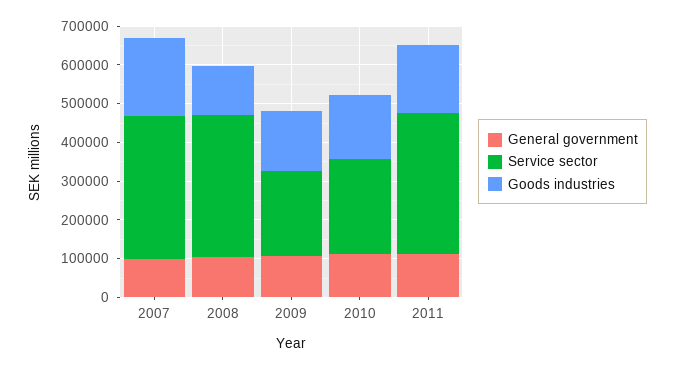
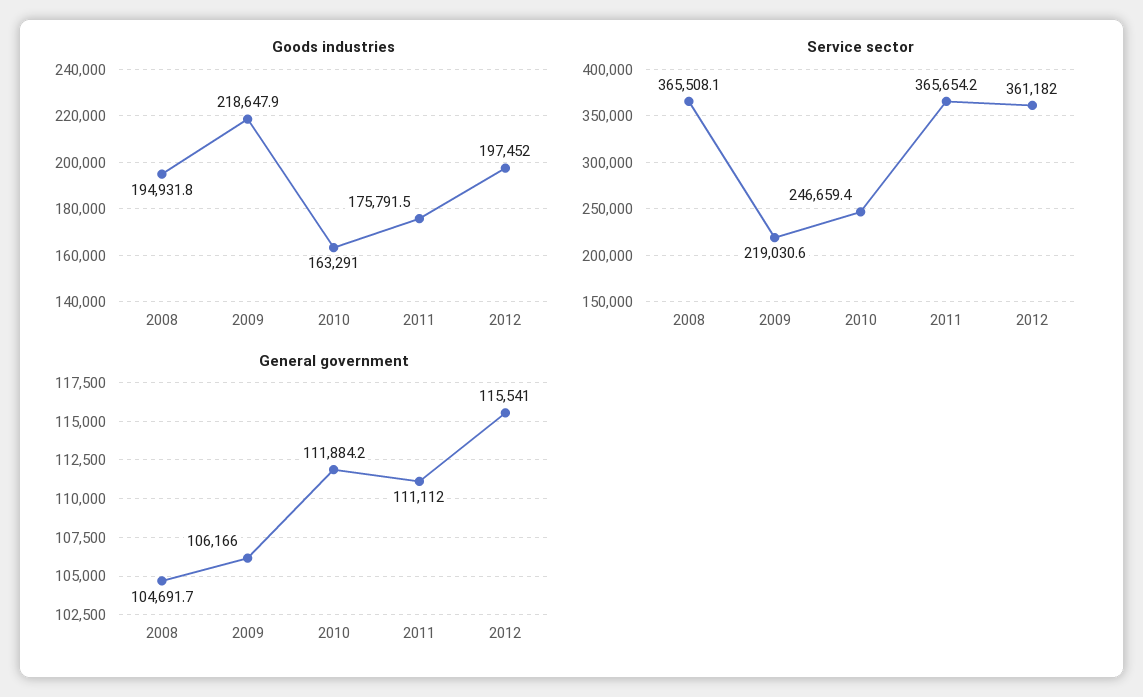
General government, 2007: 100000 -> none
Service sector, 2007: 375000 -> none
Goods industries, 2007: 200000 -> none
Goods industries, 2008: 125000 -> 194931.8
Goods industries, 2009: 150000 -> 218647.9
Goods industries, 2012: none -> 197452
Service sector, 2012: none -> 361182
General government, 2012: none -> 115541

